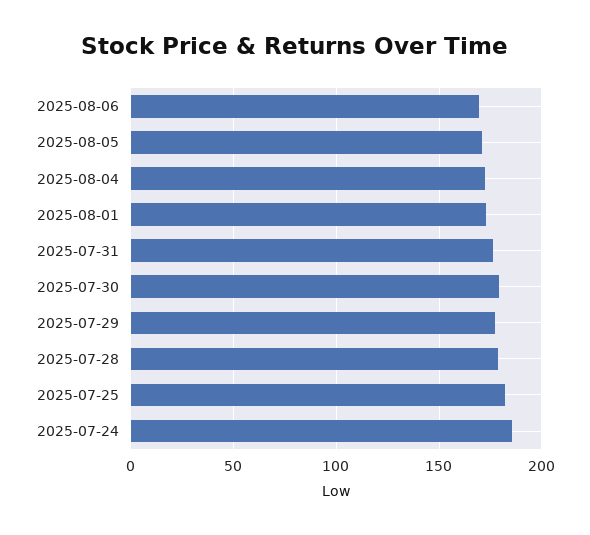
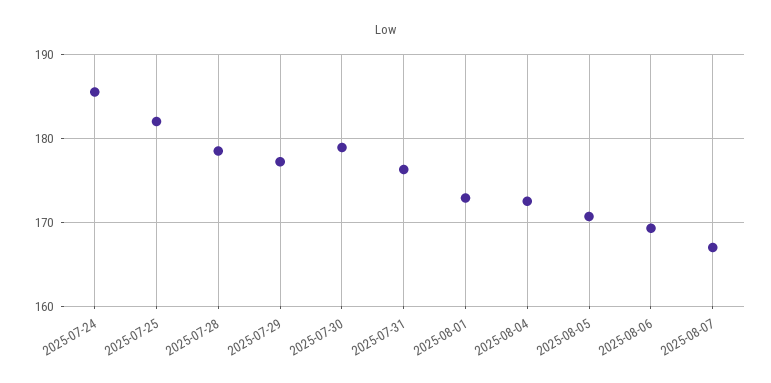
2025-08-07: none -> 167

